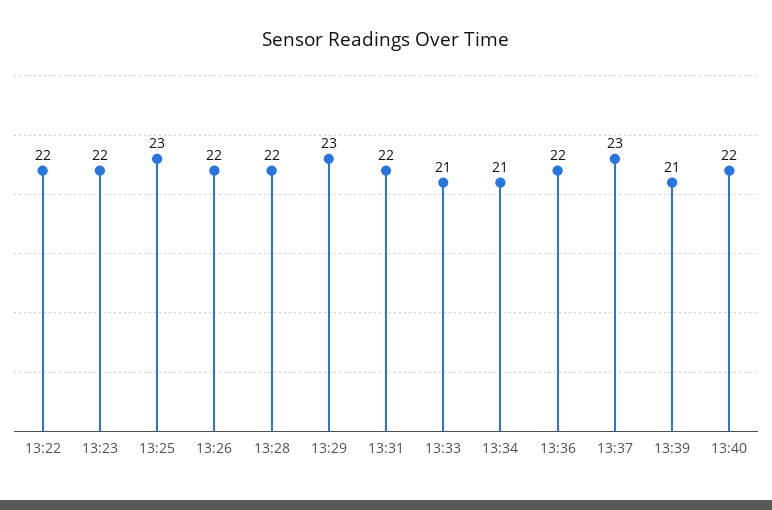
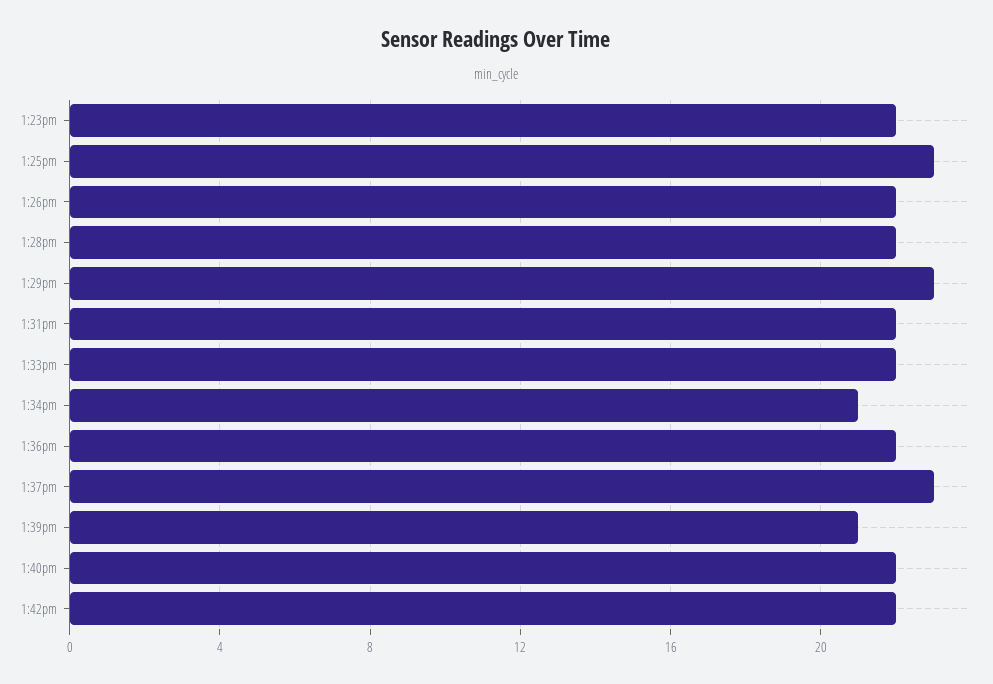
13:22: 22 -> none
13:33: 21 -> 22
1:42pm: none -> 22

